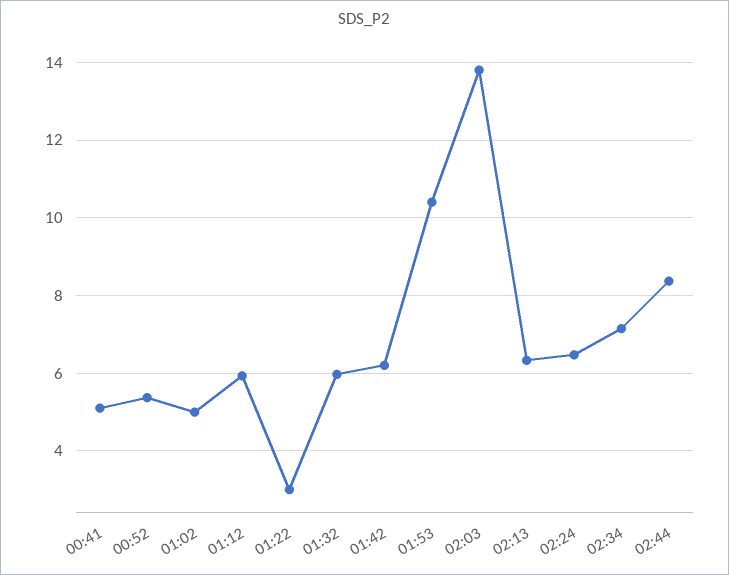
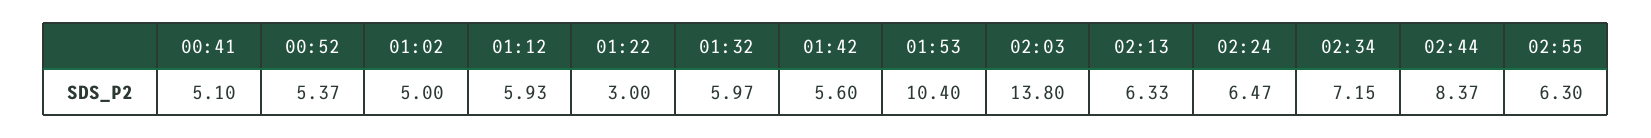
01:42: 6.2 -> 5.6
02:55: none -> 6.3

